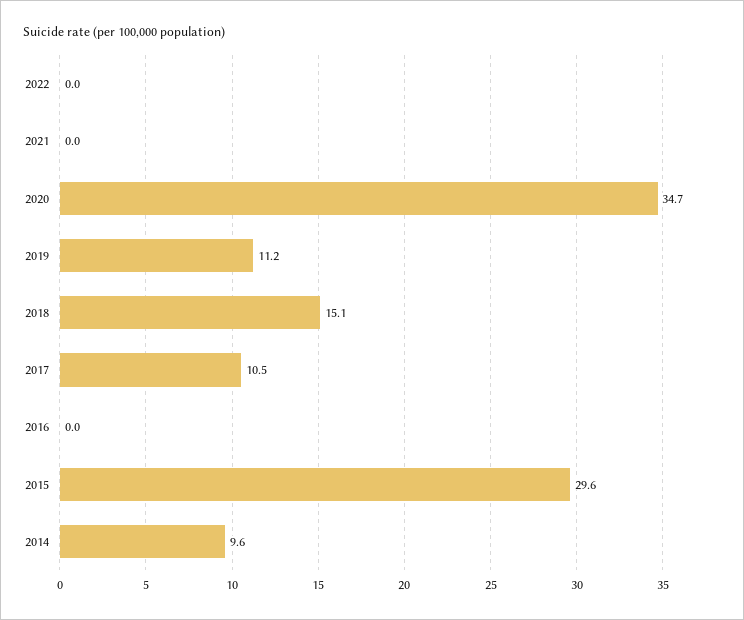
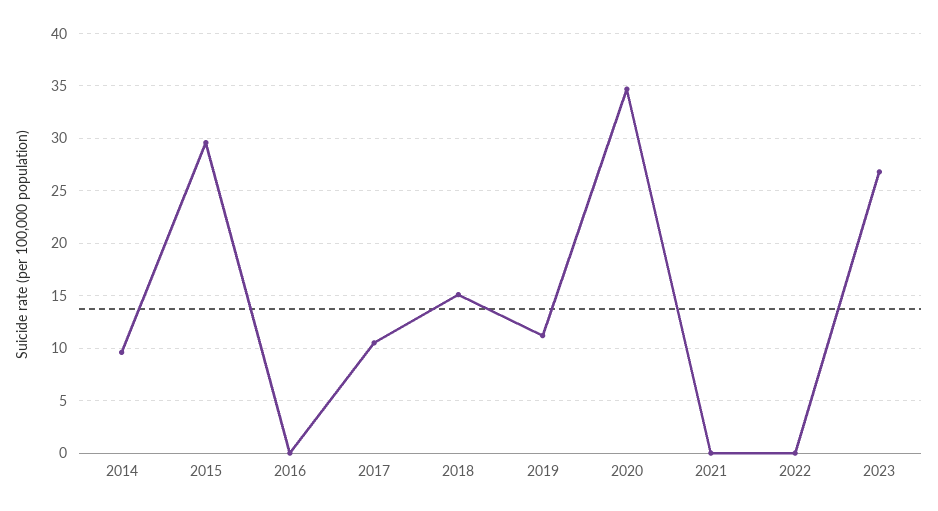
2023: none -> 27

